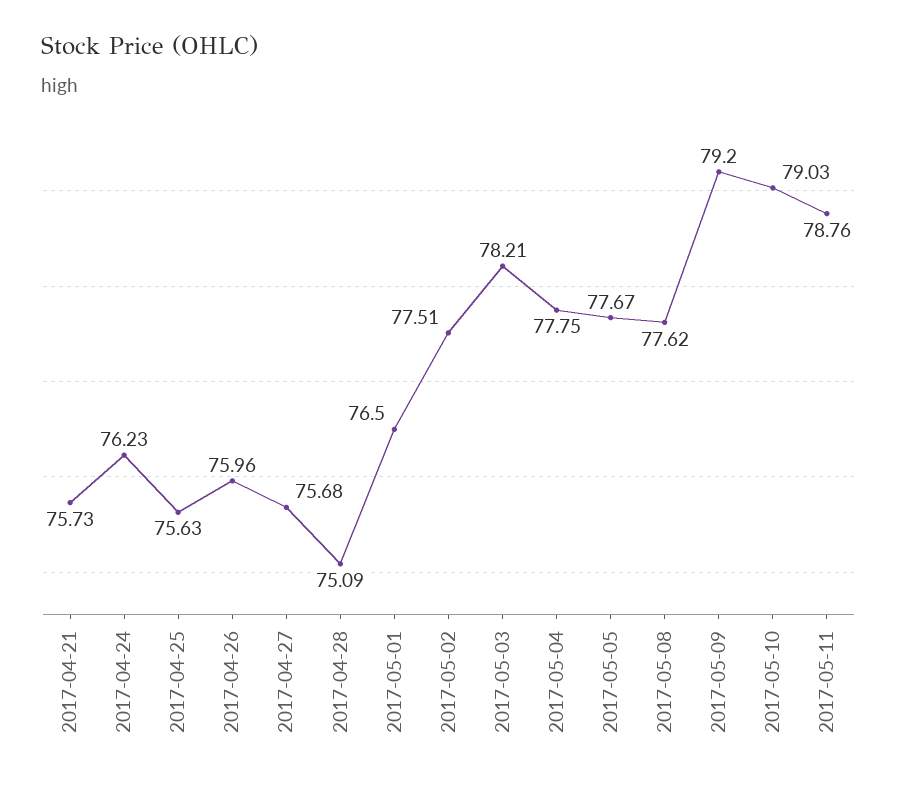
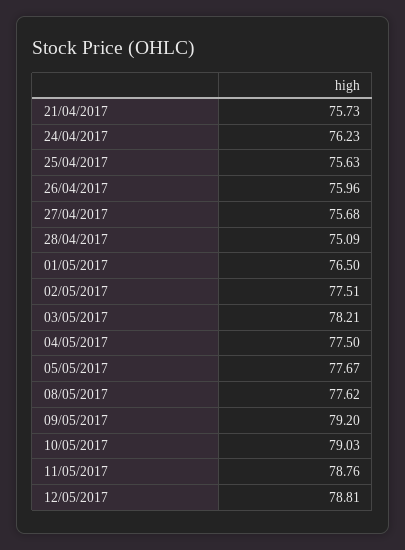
2017-05-04: 77.75 -> 77.5
12/05/2017: none -> 78.81

